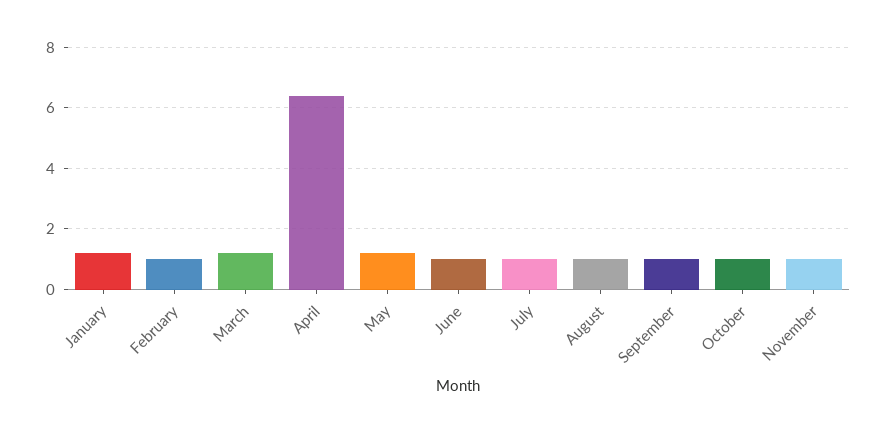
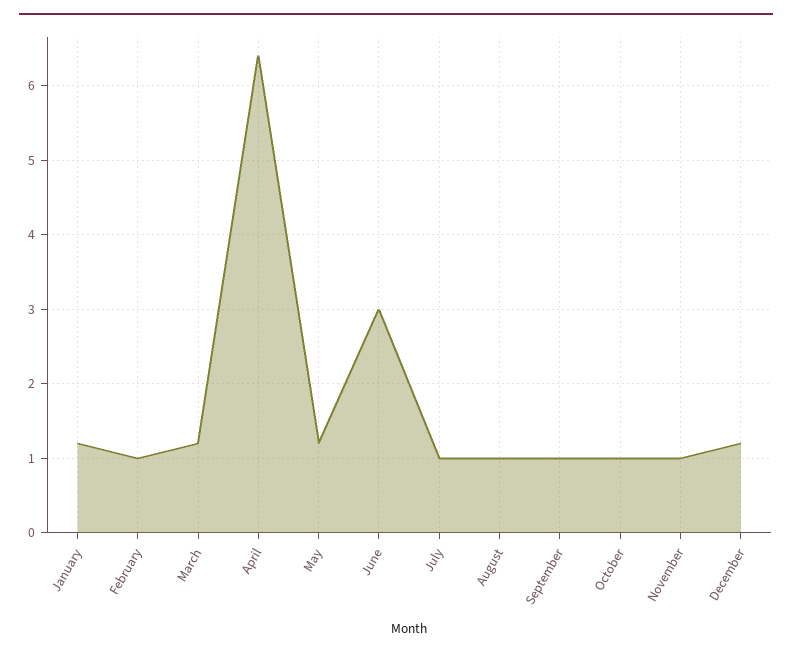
June: 1 -> 3
December: none -> 1.2

